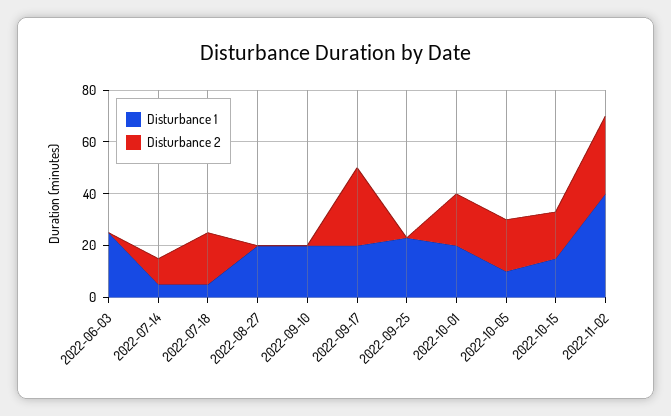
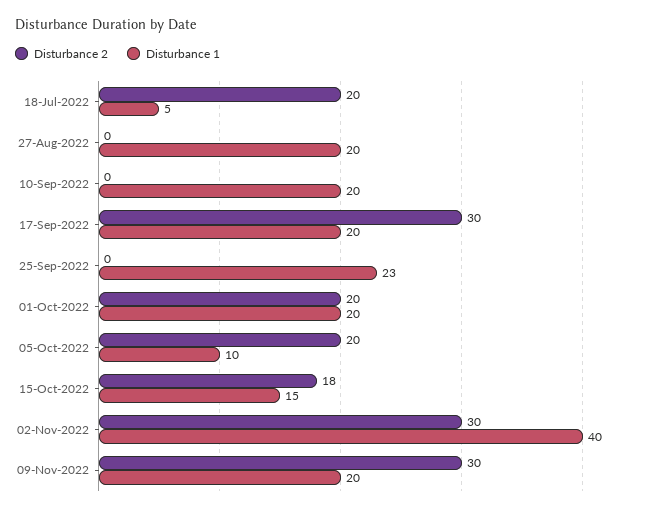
Disturbance 1, 2022-06-03: 25 -> none
Disturbance 2, 2022-06-03: 0 -> none
Disturbance 1, 2022-07-14: 5 -> none
Disturbance 2, 2022-07-14: 10 -> none
Disturbance 2, 09-Nov-2022: none -> 30
Disturbance 1, 09-Nov-2022: none -> 20

